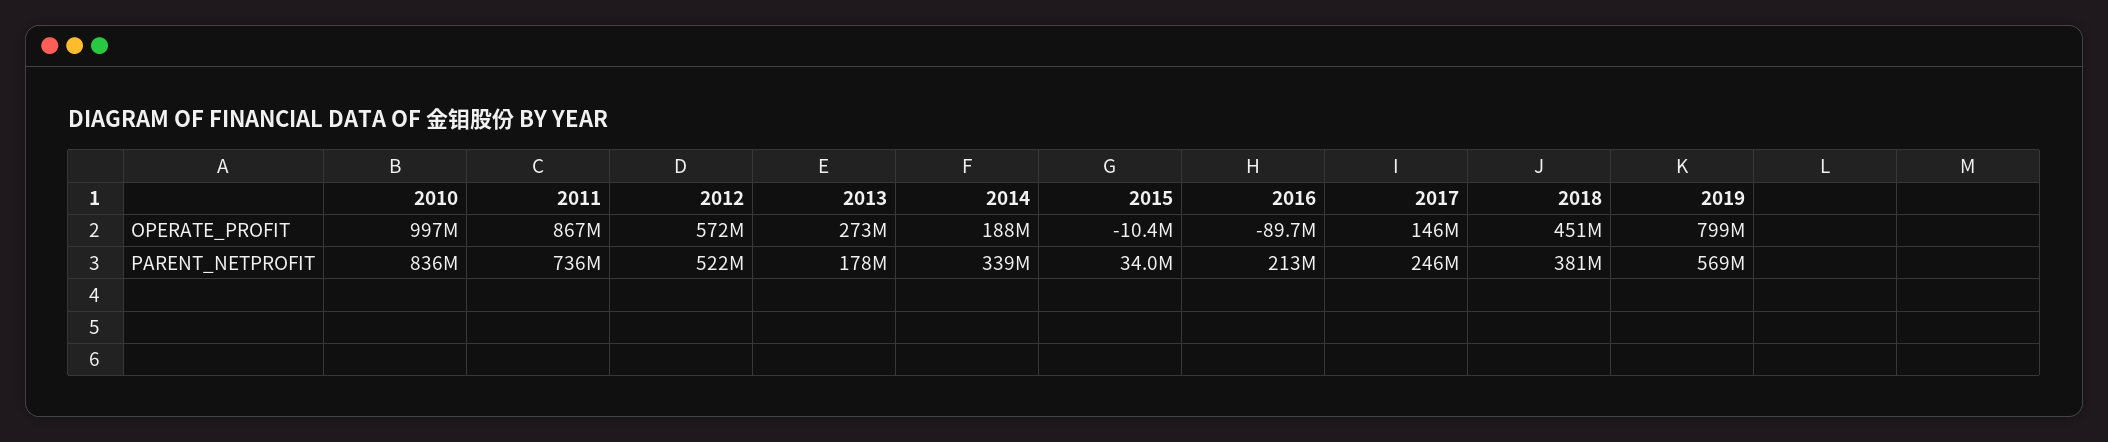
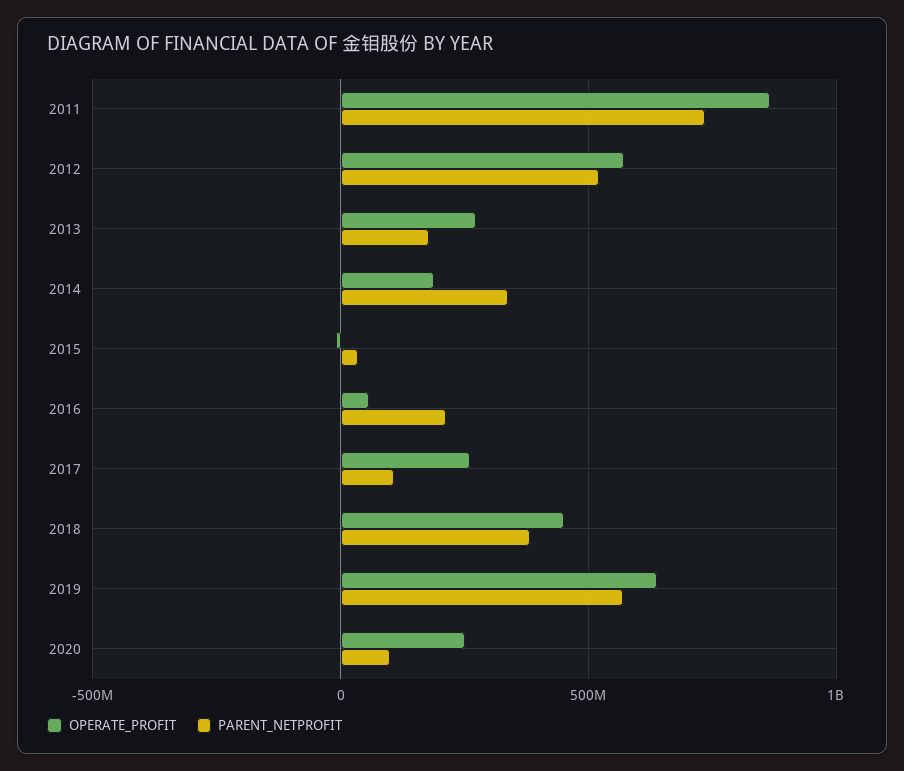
OPERATE_PROFIT, 2010: 997000000 -> none
OPERATE_PROFIT, 2016: -89700000 -> 50000000
OPERATE_PROFIT, 2017: 146000000 -> 250000000
OPERATE_PROFIT, 2019: 799000000 -> 650000000
PARENT_NETPROFIT, 2010: 836000000 -> none
PARENT_NETPROFIT, 2017: 246000000 -> 100000000
OPERATE_PROFIT, 2020: none -> 250000000
PARENT_NETPROFIT, 2020: none -> 100000000

